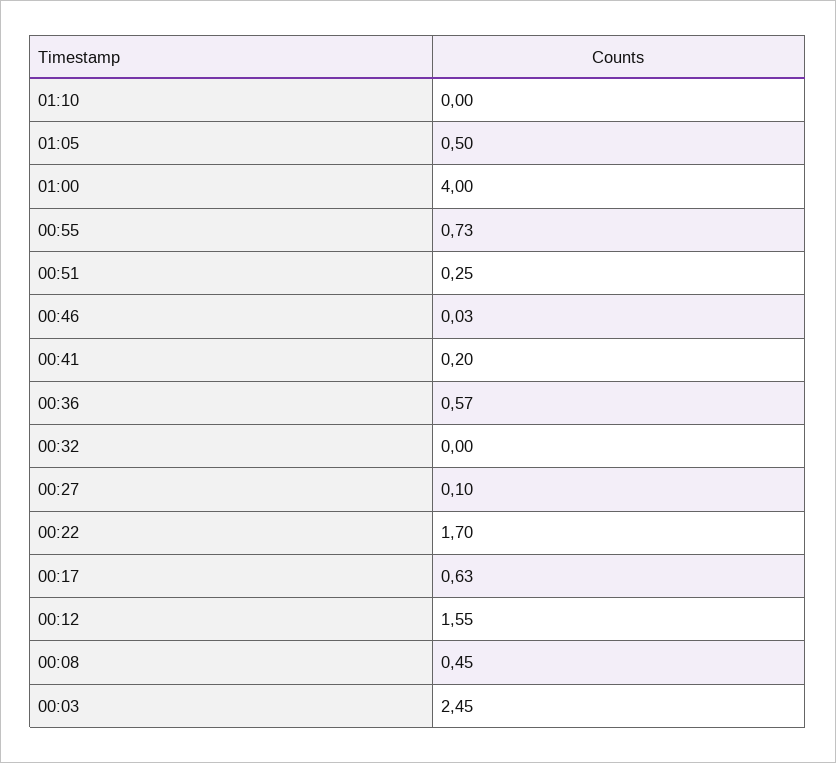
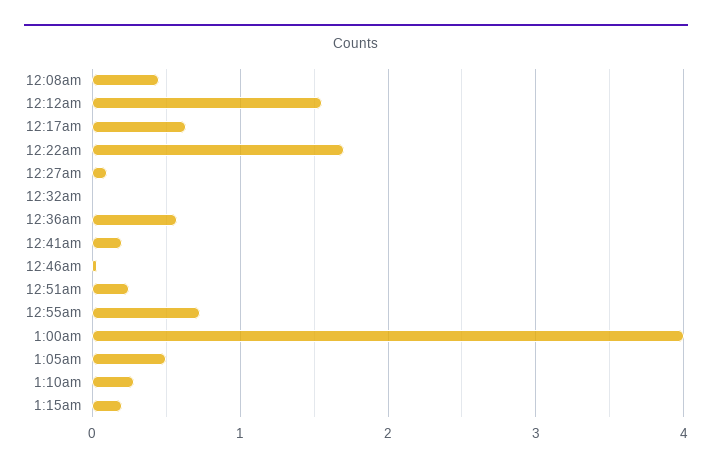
01:10: 0 -> 0.3
00:03: 2.45 -> none
1:15am: none -> 0.2

